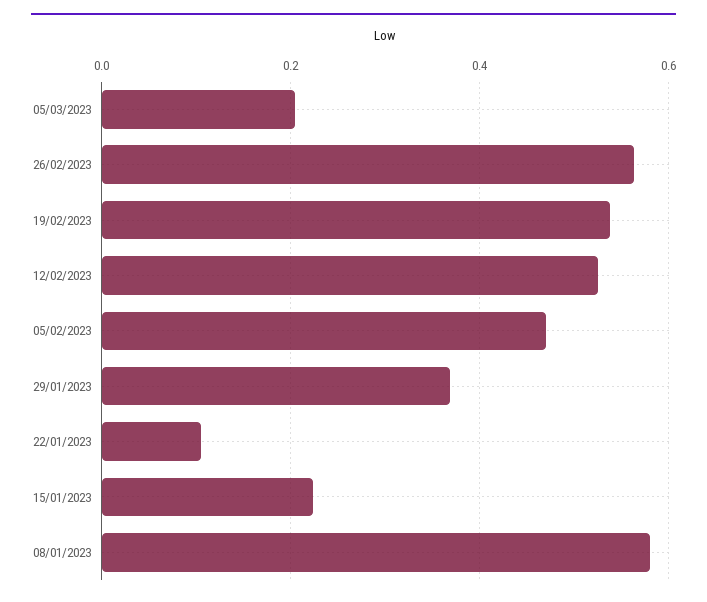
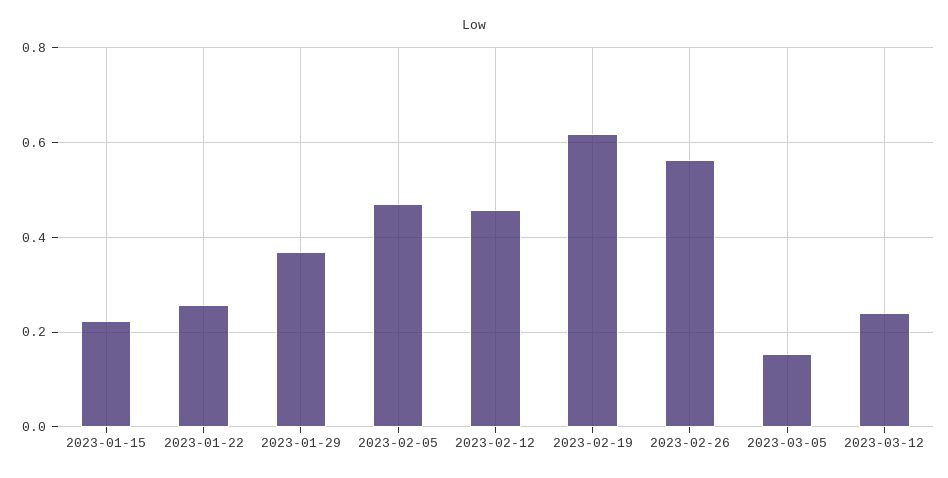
05/03/2023: 0.2 -> 0.16
19/02/2023: 0.54 -> 0.62
12/02/2023: 0.52 -> 0.46
22/01/2023: 0.1 -> 0.26
08/01/2023: 0.58 -> none
2023-03-12: none -> 0.24

